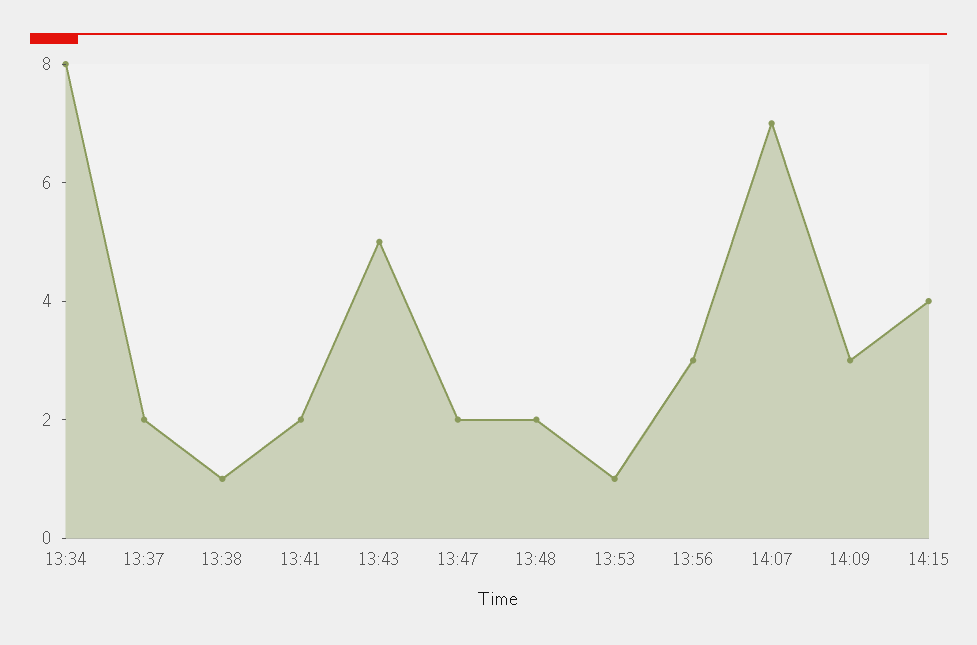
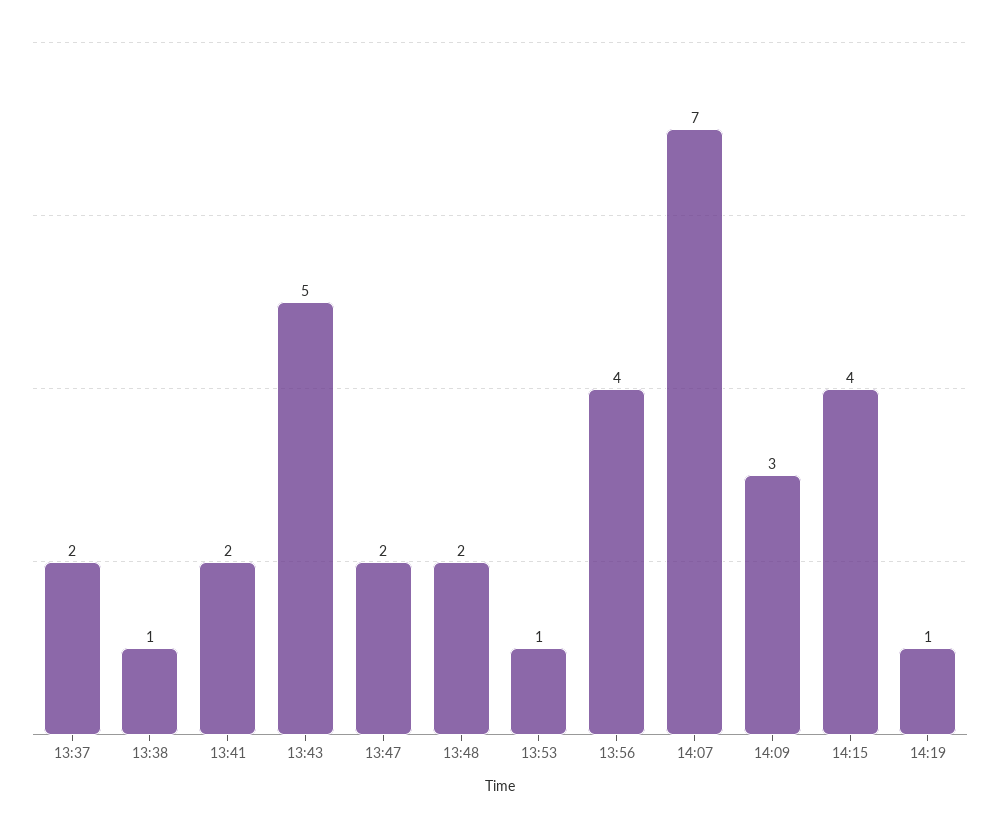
13:34: 8 -> none
13:56: 3 -> 4
14:19: none -> 1

